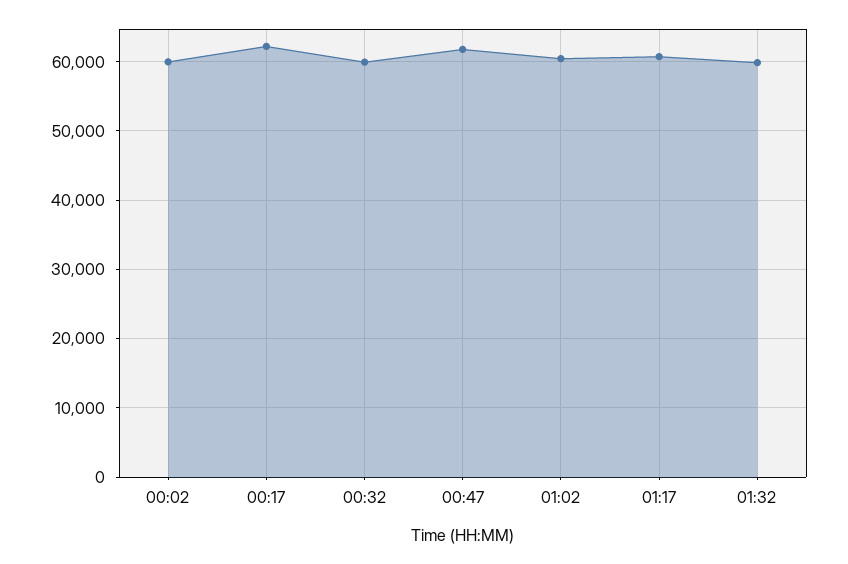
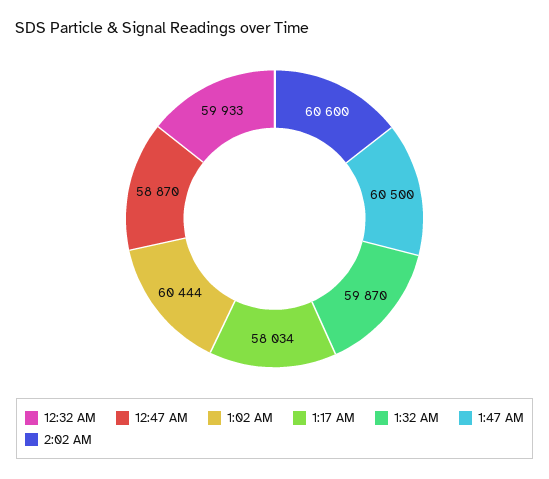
00:02: 60000 -> none
00:17: 62000 -> none
00:47: 62000 -> 58870
01:17: 61000 -> 58034
1:47 AM: none -> 60500
2:02 AM: none -> 60600

